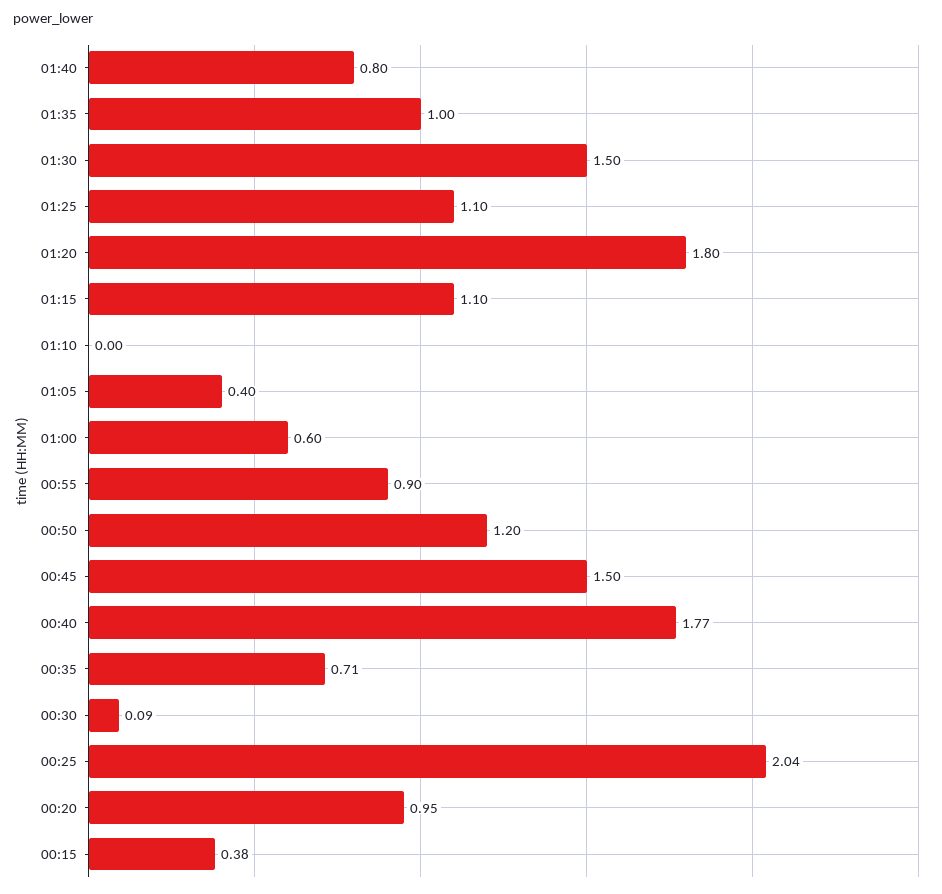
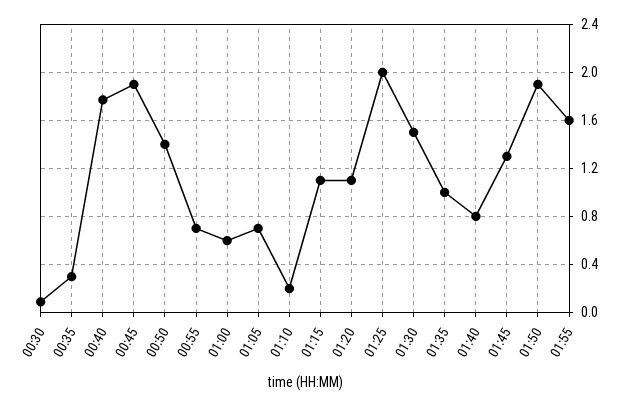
01:25: 1.1 -> 2
01:20: 1.8 -> 1.1
01:10: 0 -> 0.2
01:05: 0.4 -> 0.7
00:55: 0.9 -> 0.7
00:50: 1.2 -> 1.4
00:45: 1.5 -> 1.9
00:35: 0.71 -> 0.3
00:25: 2.04 -> none
00:20: 0.95 -> none
00:15: 0.38 -> none
01:45: none -> 1.3
01:50: none -> 1.9
01:55: none -> 1.6

